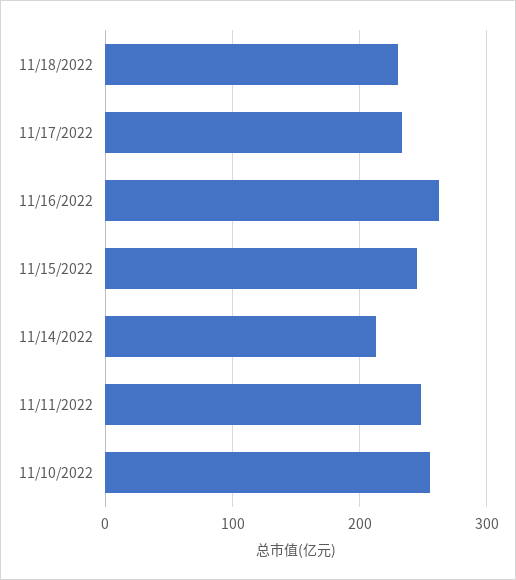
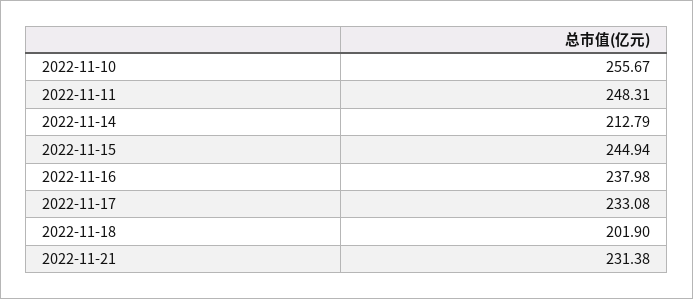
11/18/2022: 230 -> 201.9
11/16/2022: 260 -> 237.98
2022-11-21: none -> 231.38

